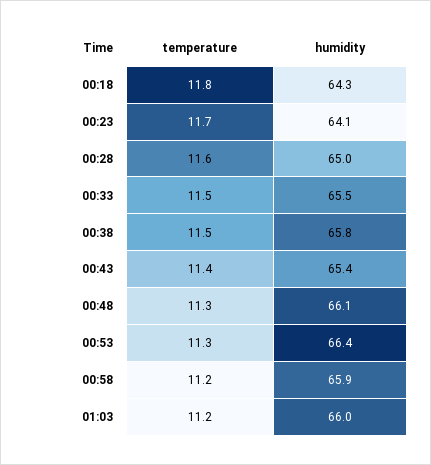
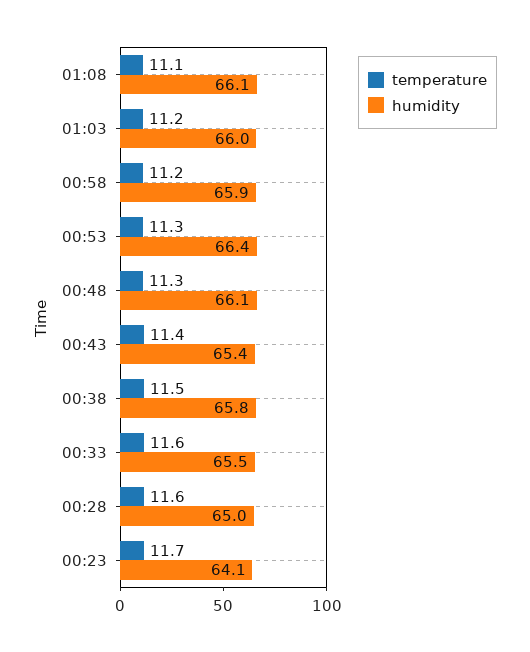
temperature, 00:18: 11.8 -> none
humidity, 00:18: 64.3 -> none
temperature, 00:33: 11.5 -> 11.6
temperature, 01:08: none -> 11.1
humidity, 01:08: none -> 66.1

